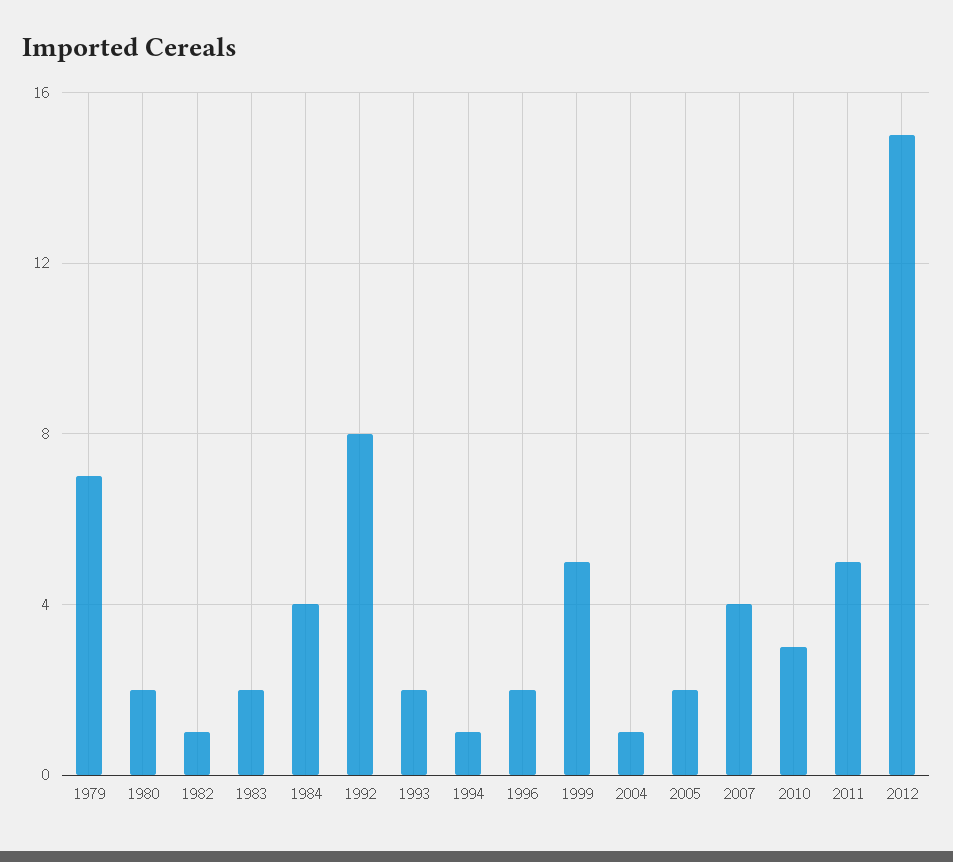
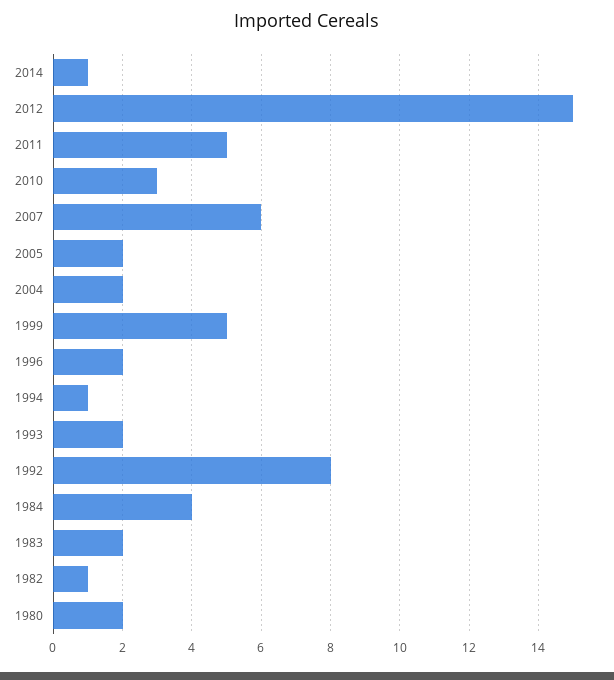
1979: 7 -> none
2004: 1 -> 2
2007: 4 -> 6
2014: none -> 1

